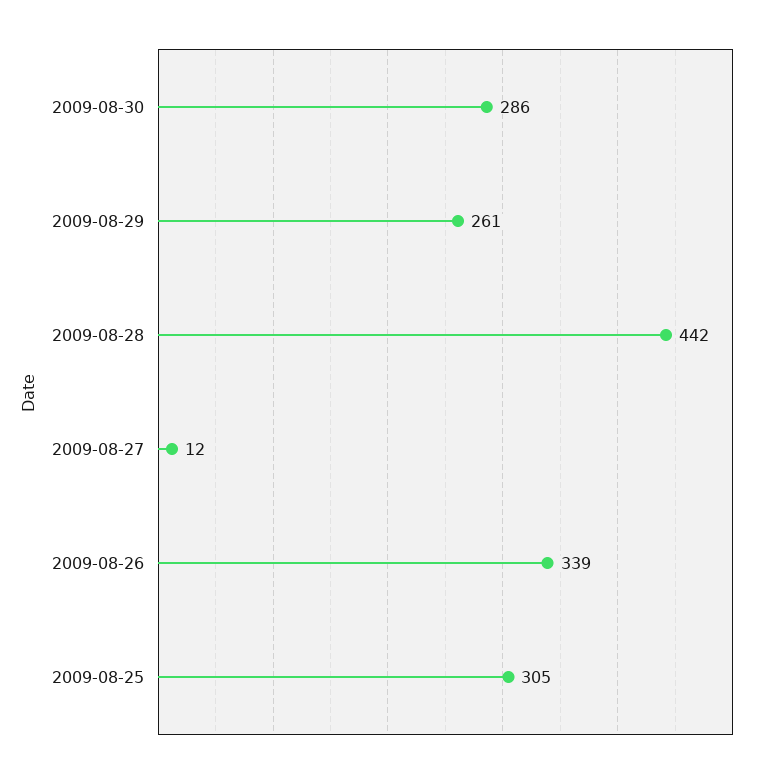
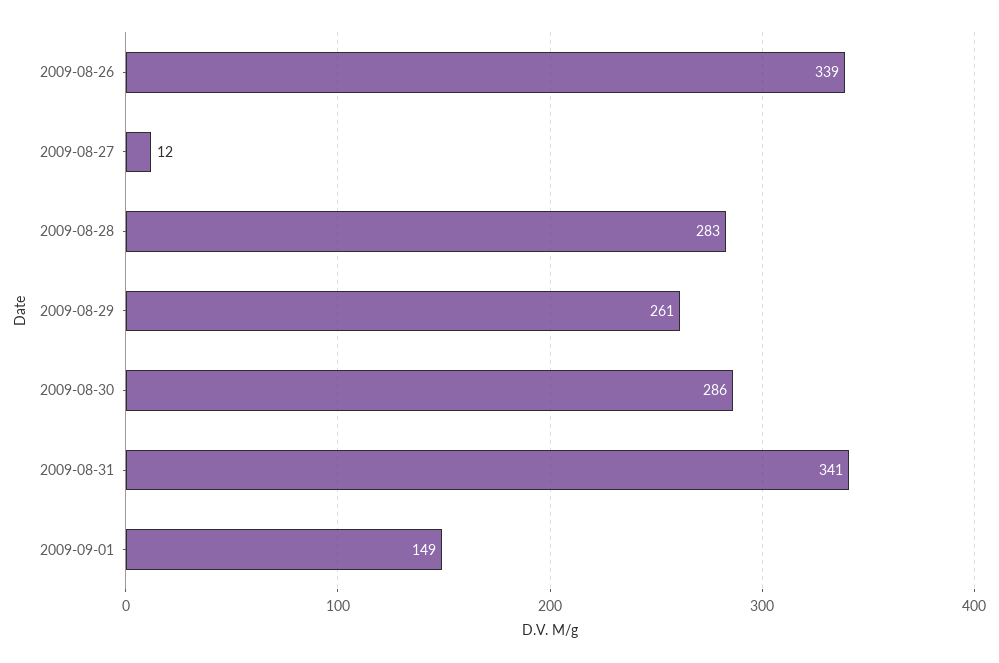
2009-08-28: 442 -> 283
2009-08-25: 305 -> none
2009-08-31: none -> 341
2009-09-01: none -> 149

